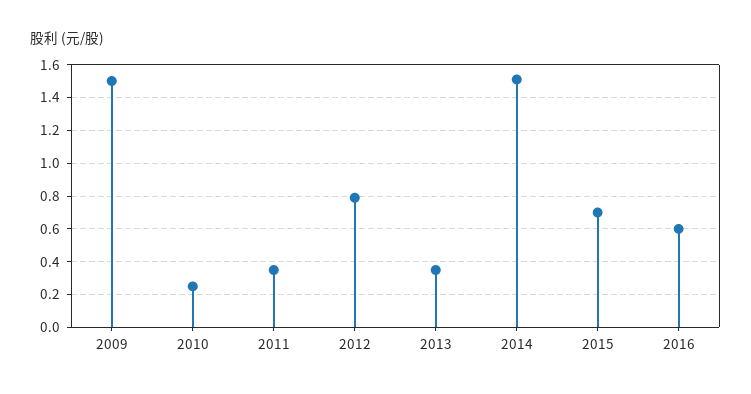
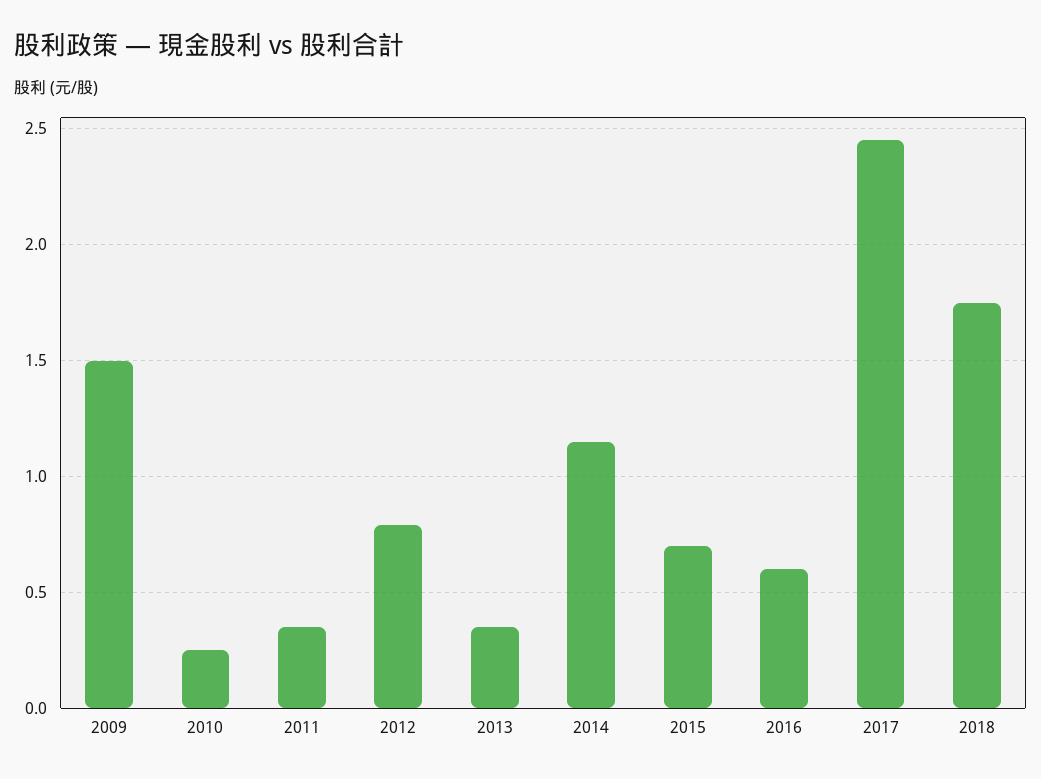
2014: 1.5 -> 1.15
2017: none -> 2.45
2018: none -> 1.75

